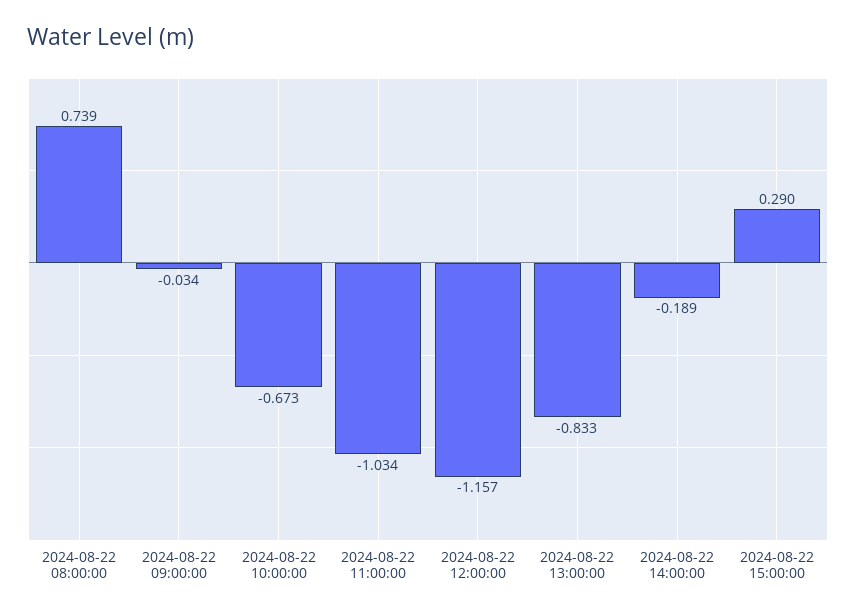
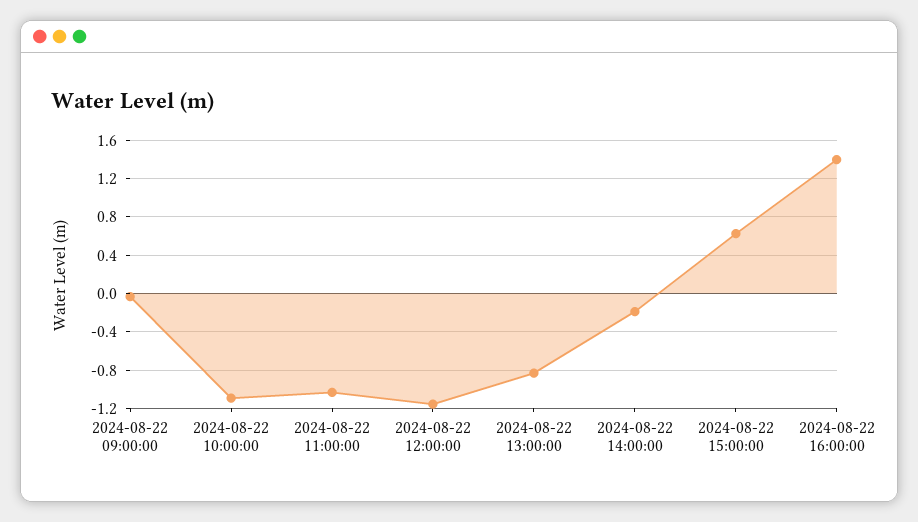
2024-08-22 08:00:00: 0.739 -> none
2024-08-22 10:00:00: -0.673 -> -1.1
2024-08-22 15:00:00: 0.29 -> 0.6
2024-08-22 16:00:00: none -> 1.4

